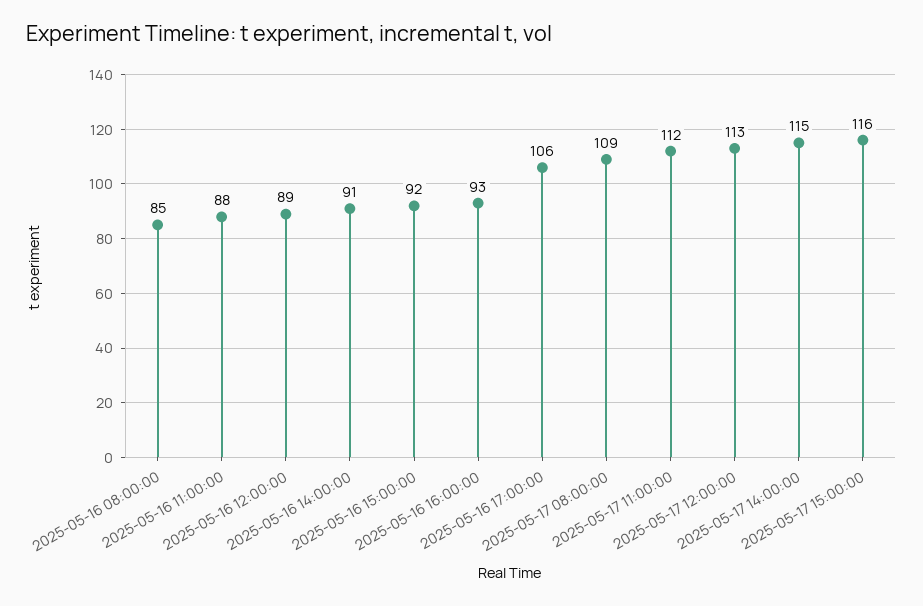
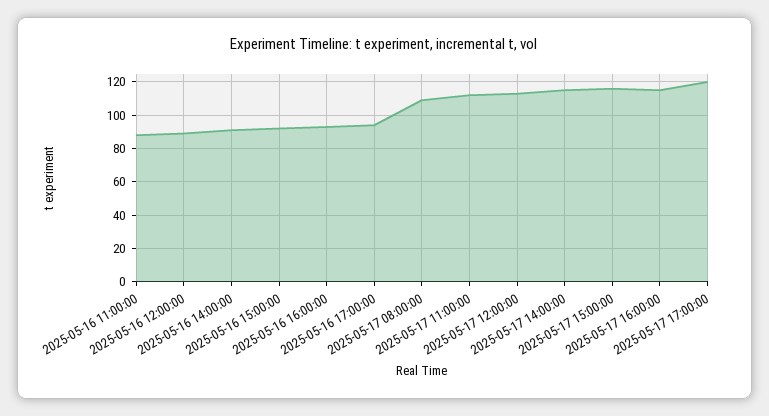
2025-05-16 08:00:00: 85 -> none
2025-05-16 17:00:00: 106 -> 95
2025-05-17 16:00:00: none -> 115
2025-05-17 17:00:00: none -> 120

